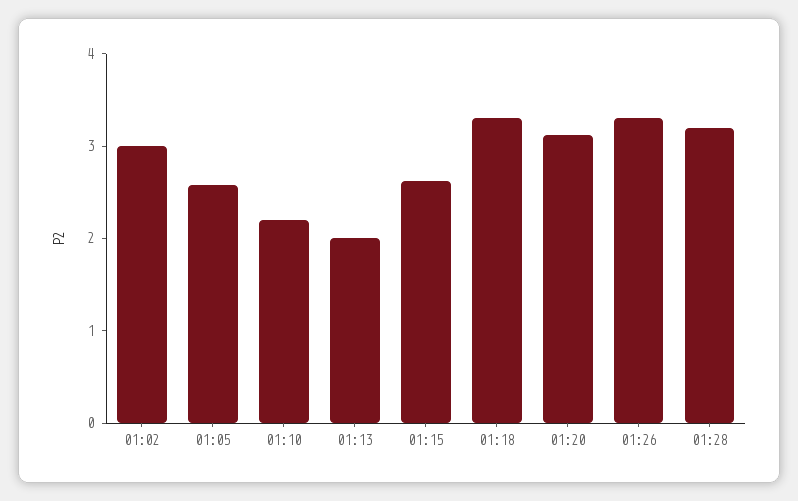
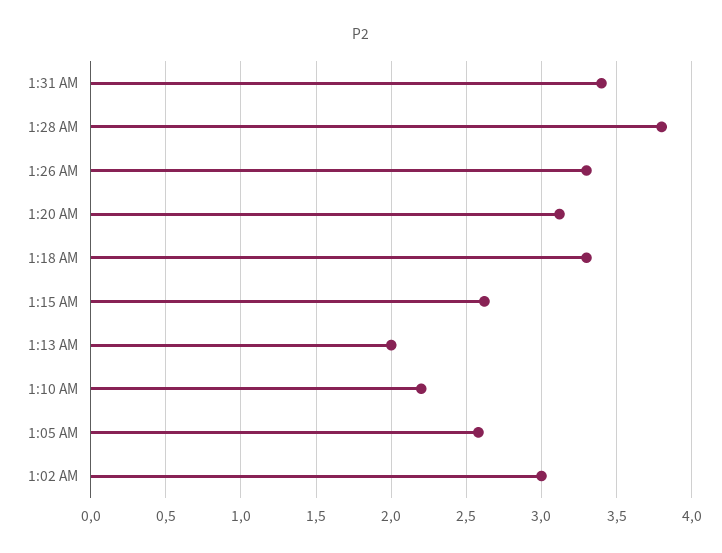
01:28: 3.2 -> 3.8
1:31 AM: none -> 3.4

